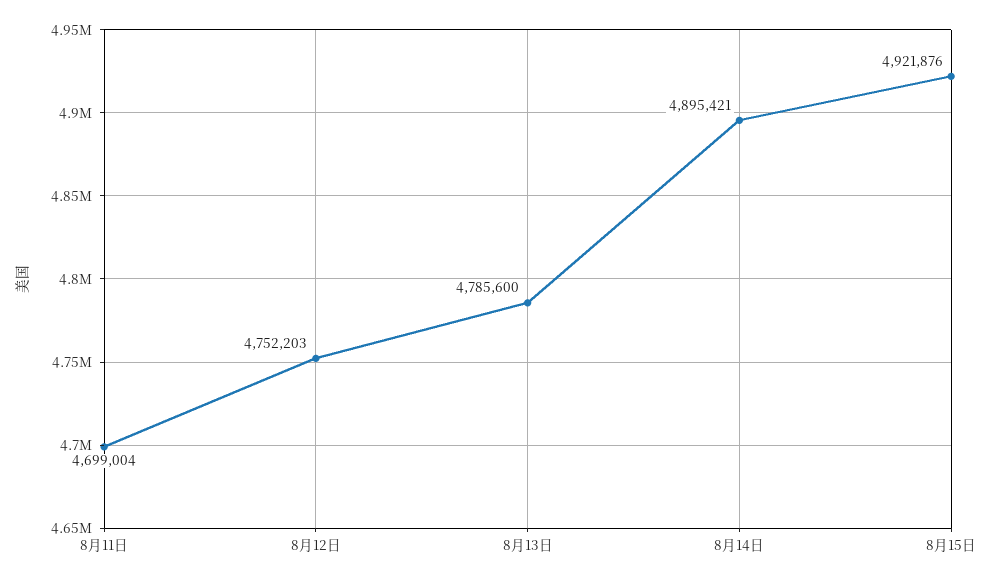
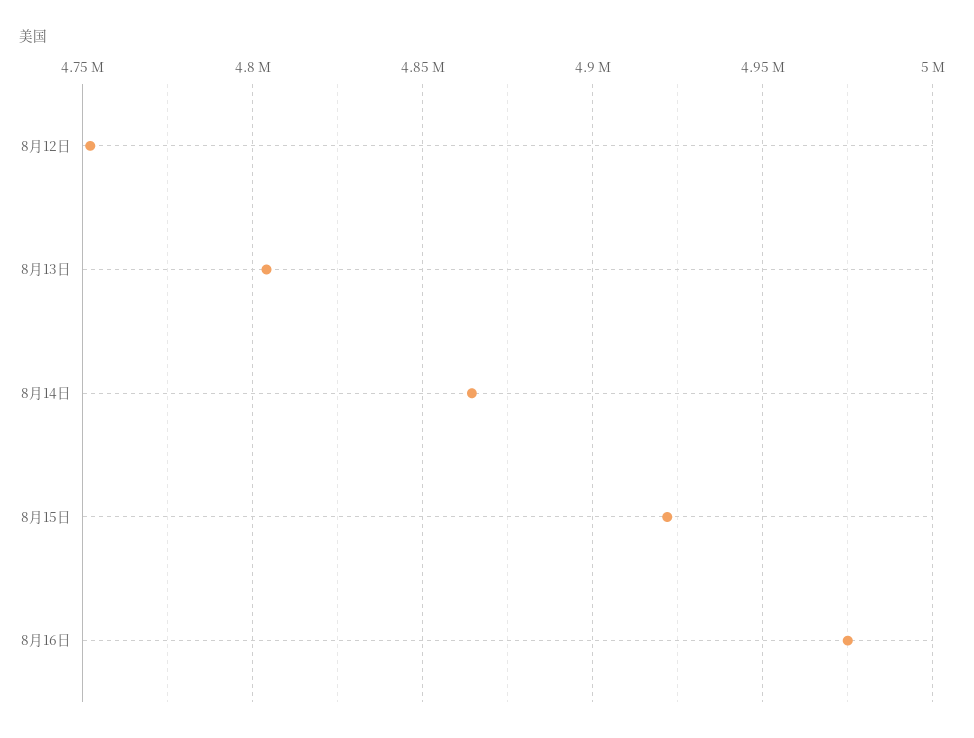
8月11日: 4699004 -> none
8月13日: 4785600 -> 4805000
8月14日: 4895421 -> 4865000
8月16日: none -> 4975000

